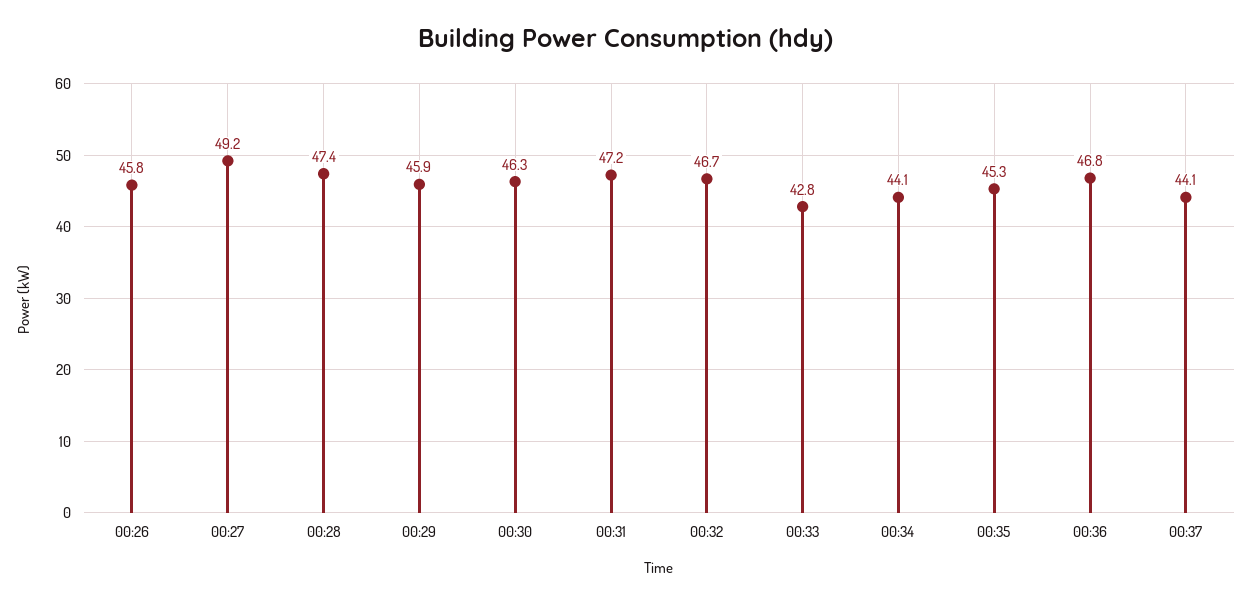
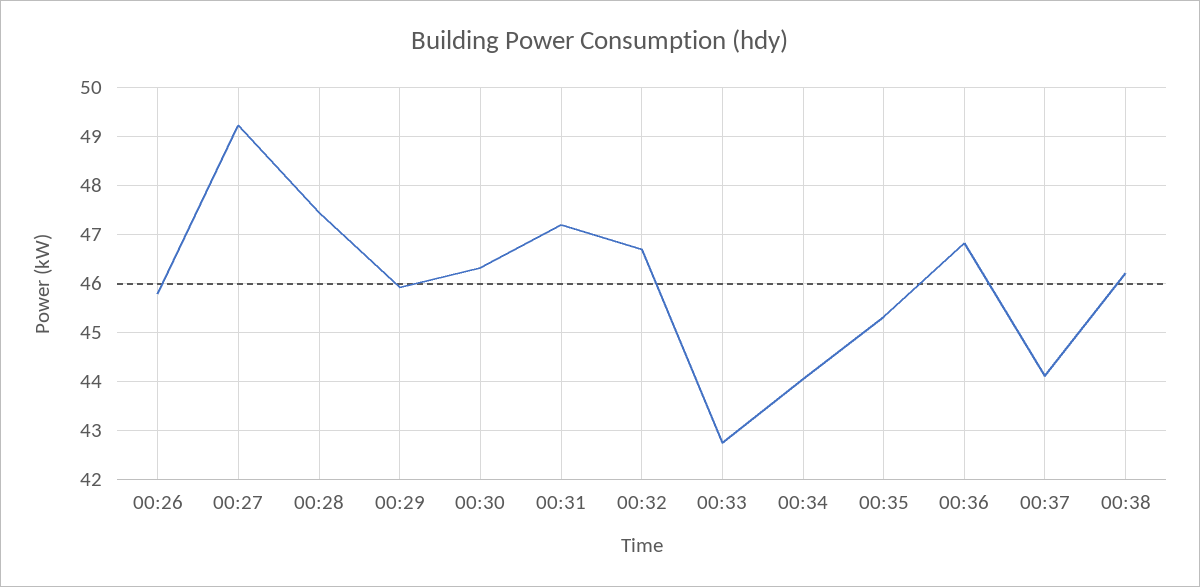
00:38: none -> 46.2

